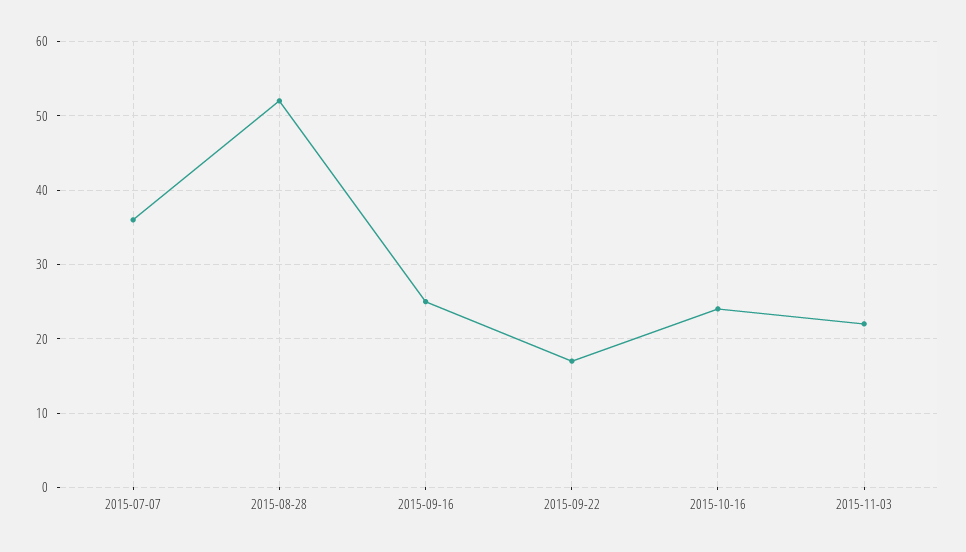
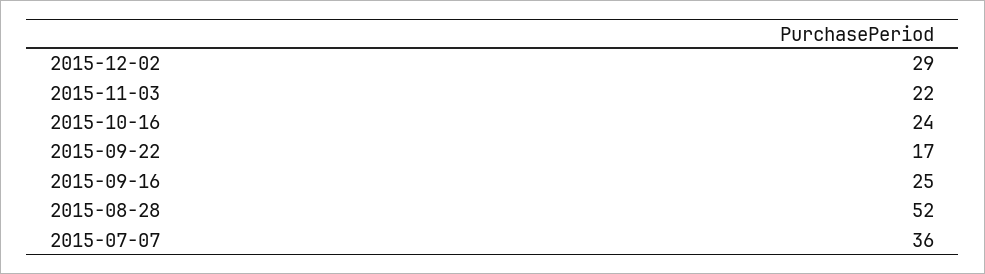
2015-12-02: none -> 29

